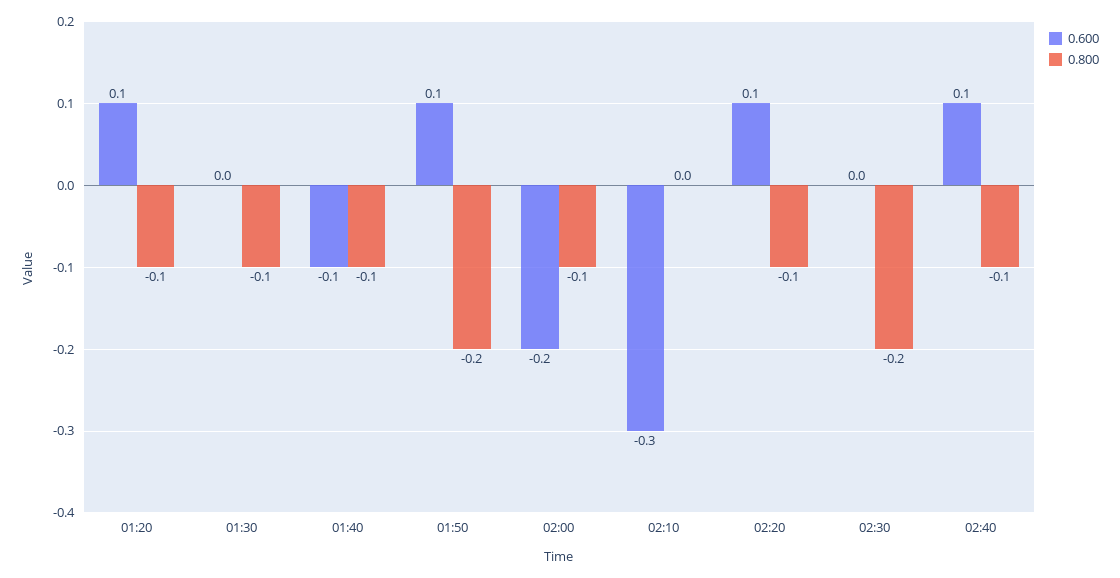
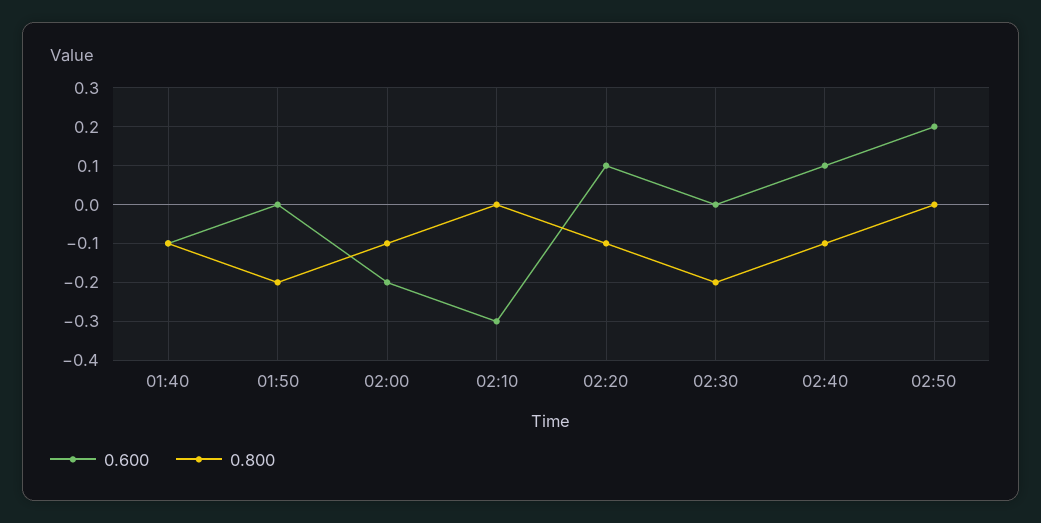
0.600, 01:20: 0.1 -> none
0.800, 01:20: -0.1 -> none
0.600, 01:30: 0 -> none
0.800, 01:30: -0.1 -> none
0.600, 01:50: 0.1 -> 0
0.600, 02:50: none -> 0.2
0.800, 02:50: none -> 0

